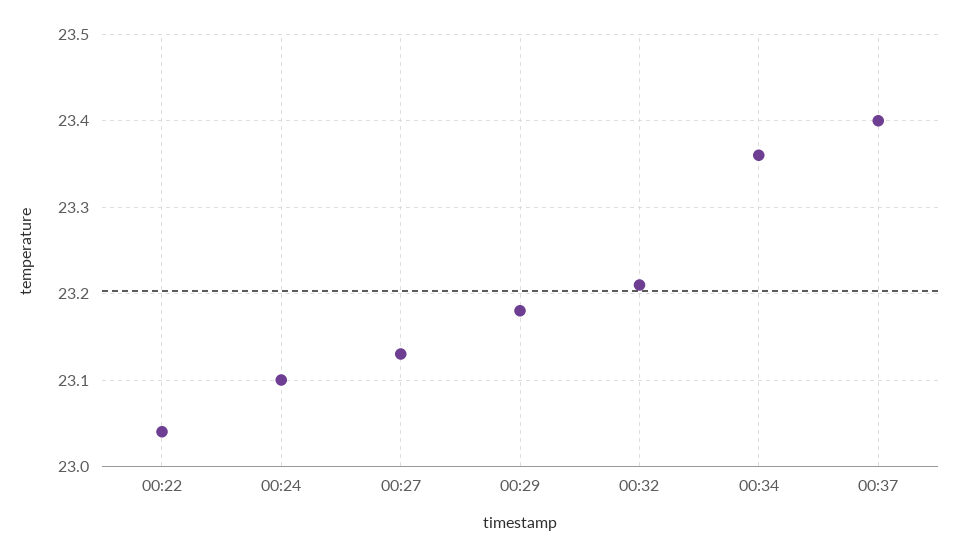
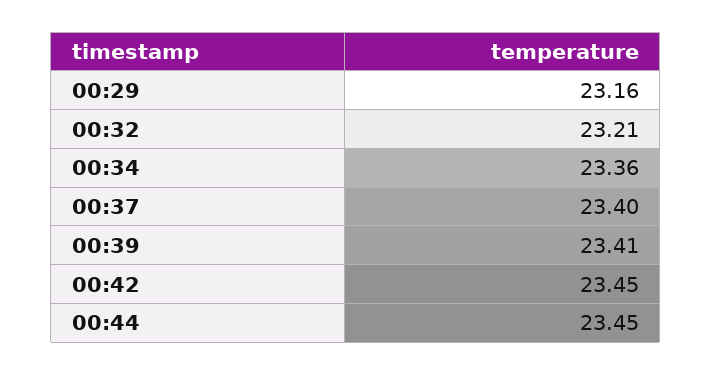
00:22: 23.04 -> none
00:24: 23.1 -> none
00:27: 23.13 -> none
00:29: 23.18 -> 23.16
00:39: none -> 23.41
00:42: none -> 23.45
00:44: none -> 23.45

